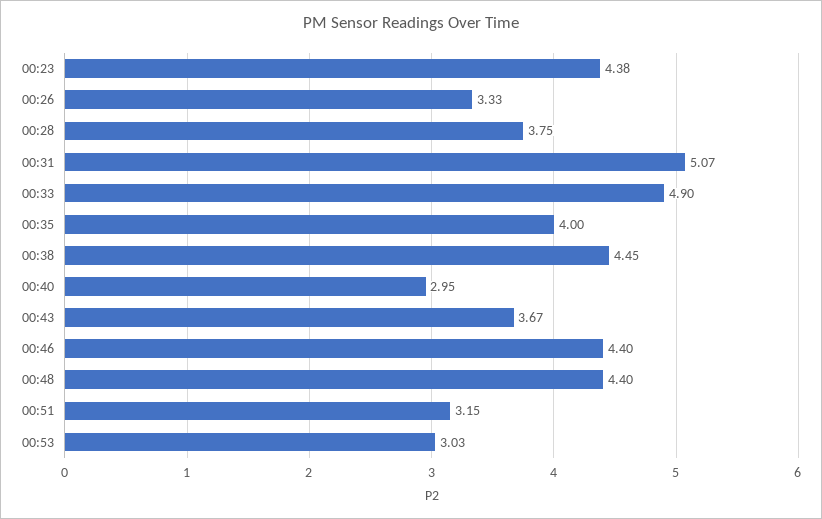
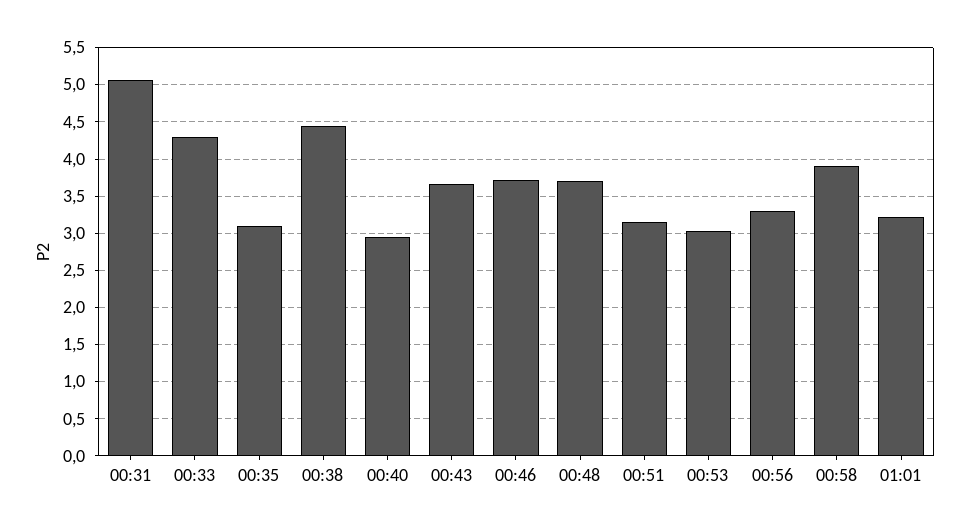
00:23: 4.38 -> none
00:26: 3.33 -> none
00:28: 3.75 -> none
00:33: 4.9 -> 4.3
00:35: 4 -> 3.1
00:46: 4.4 -> 3.7
00:48: 4.4 -> 3.7
00:56: none -> 3.3
00:58: none -> 3.9
01:01: none -> 3.2

